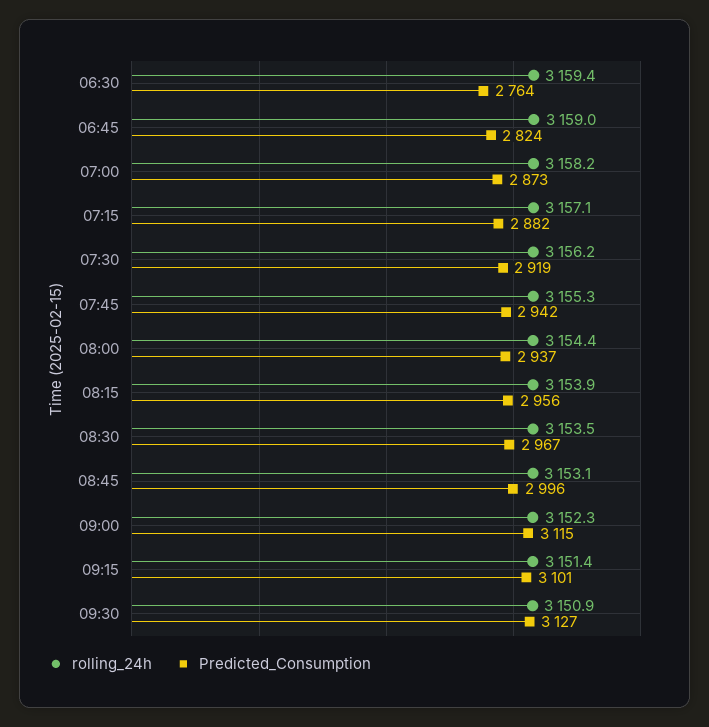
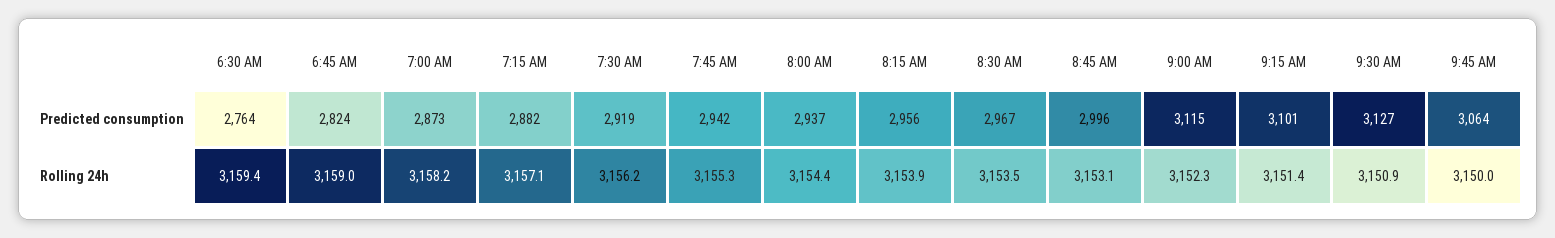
Predicted_Consumption, 9:45 AM: none -> 3064
rolling_24h, 9:45 AM: none -> 3150

